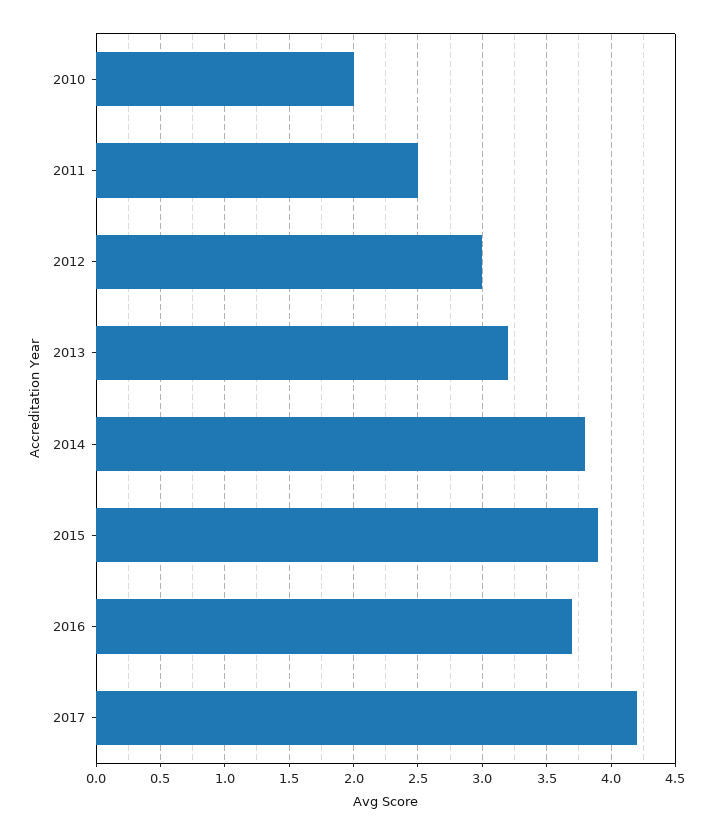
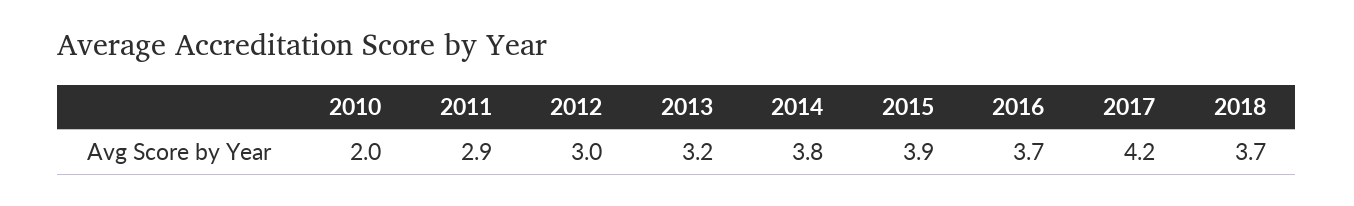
2011: 2.5 -> 2.9
2018: none -> 3.7

